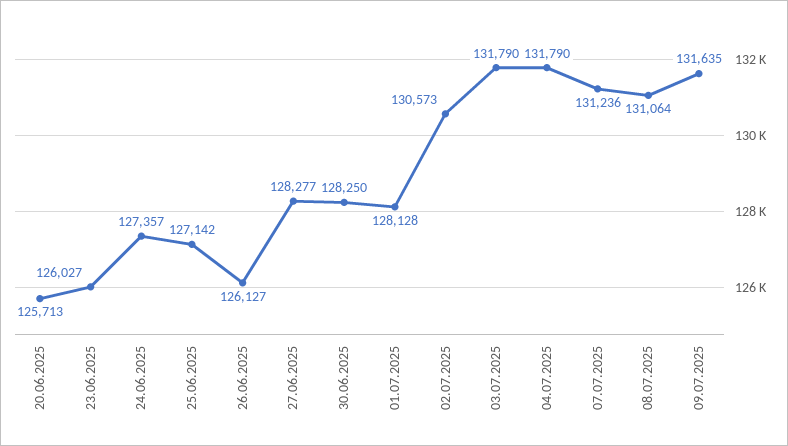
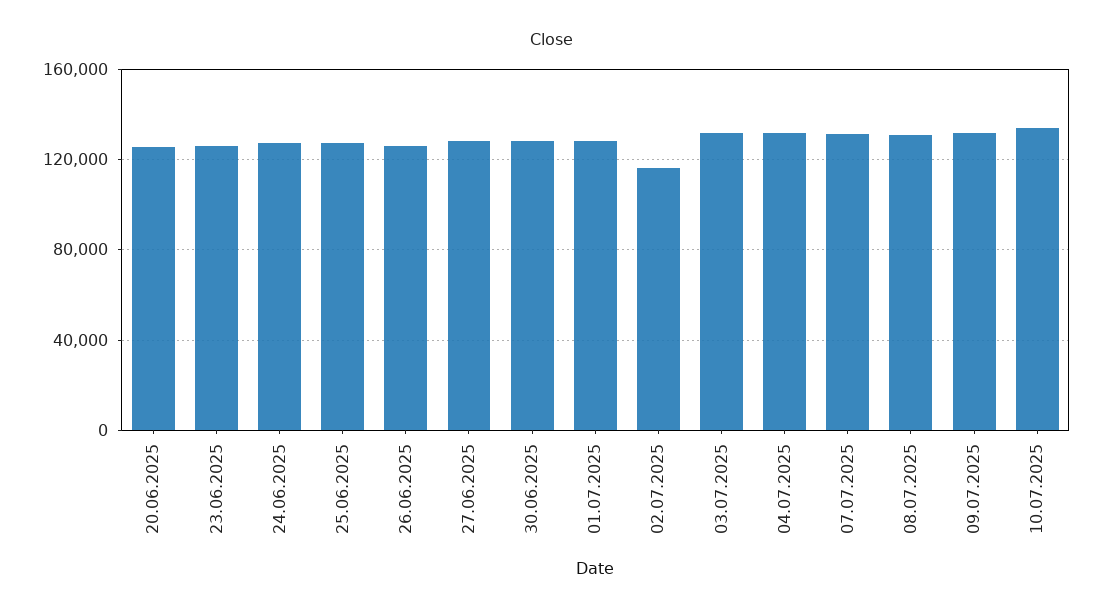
02.07.2025: 130573 -> 115000
10.07.2025: none -> 135000

